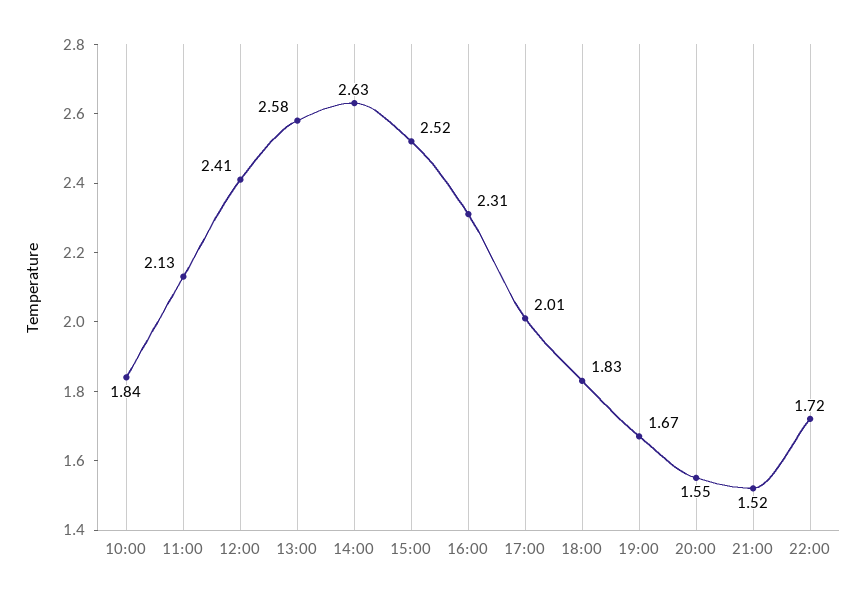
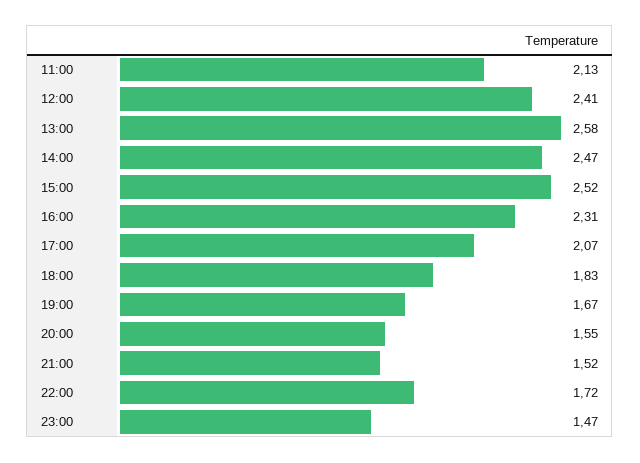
10:00: 1.84 -> none
14:00: 2.63 -> 2.47
17:00: 2.01 -> 2.07
23:00: none -> 1.47

